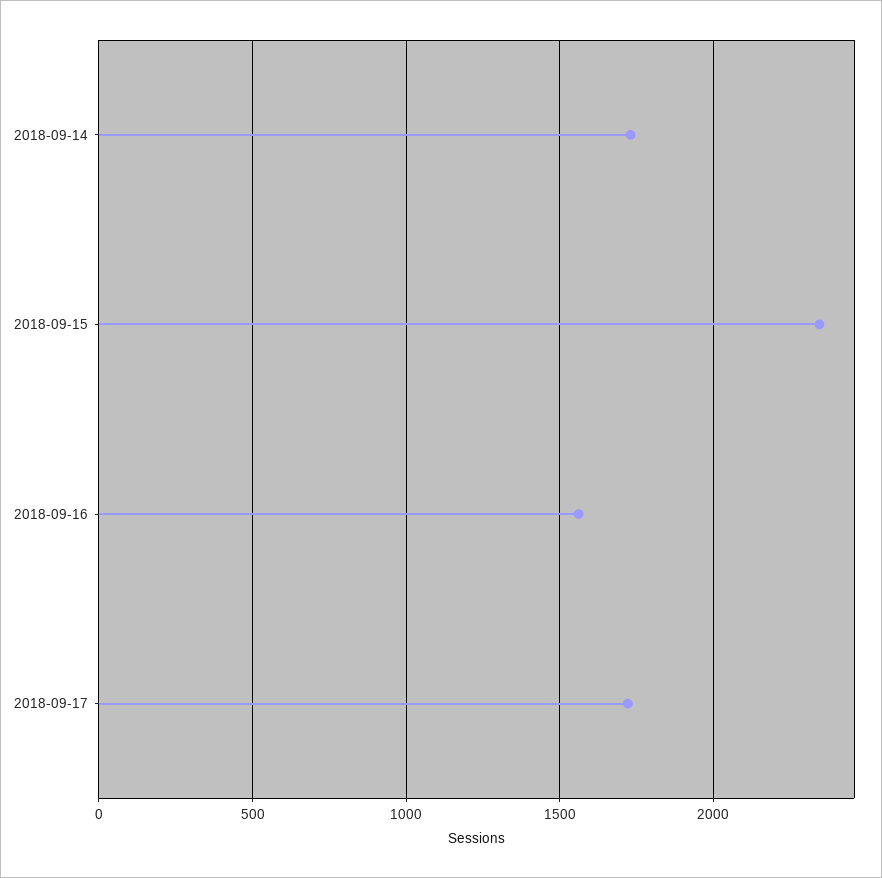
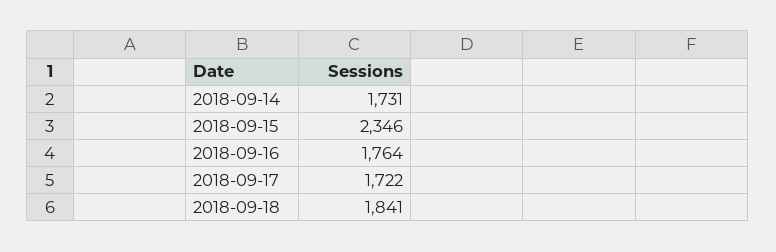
2018-09-16: 1550 -> 1764
2018-09-18: none -> 1841

